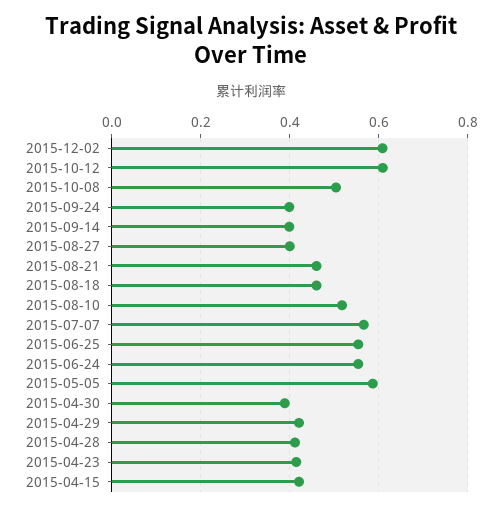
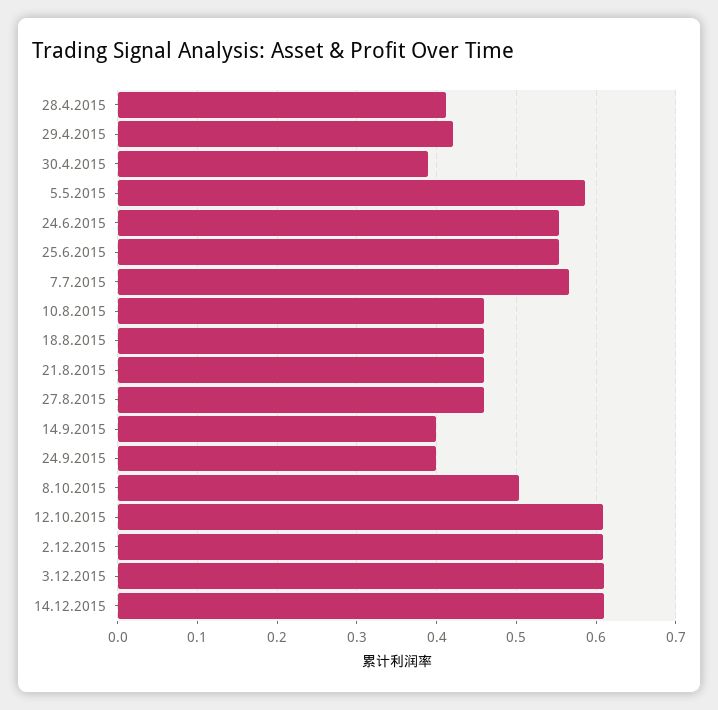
2015-08-27: 0.4 -> 0.46
2015-08-10: 0.52 -> 0.46
2015-04-23: 0.42 -> none
2015-04-15: 0.42 -> none
3.12.2015: none -> 0.61
14.12.2015: none -> 0.61

